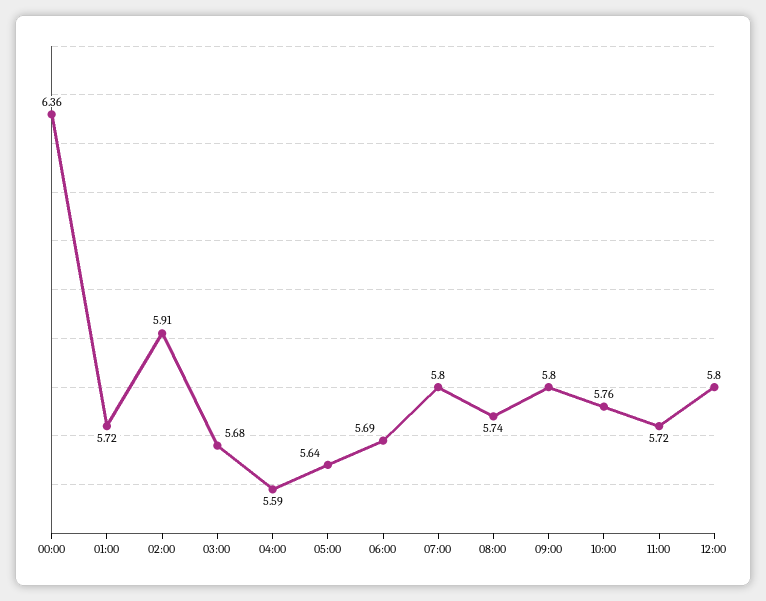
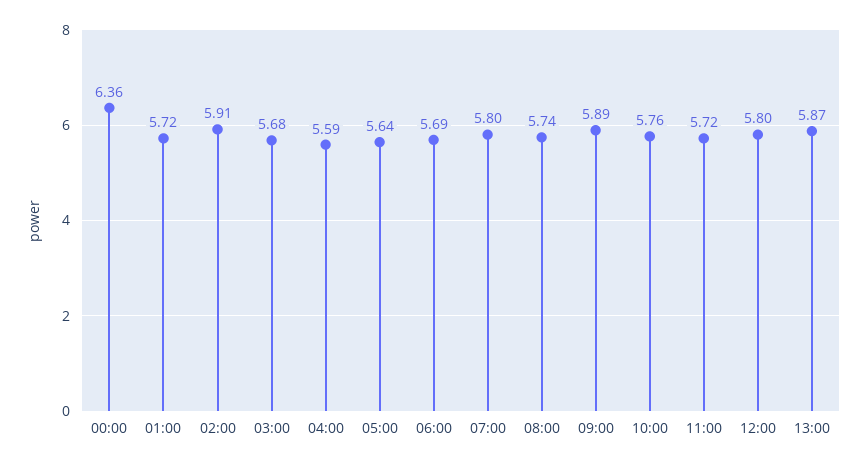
09:00: 5.8 -> 5.89
13:00: none -> 5.87

